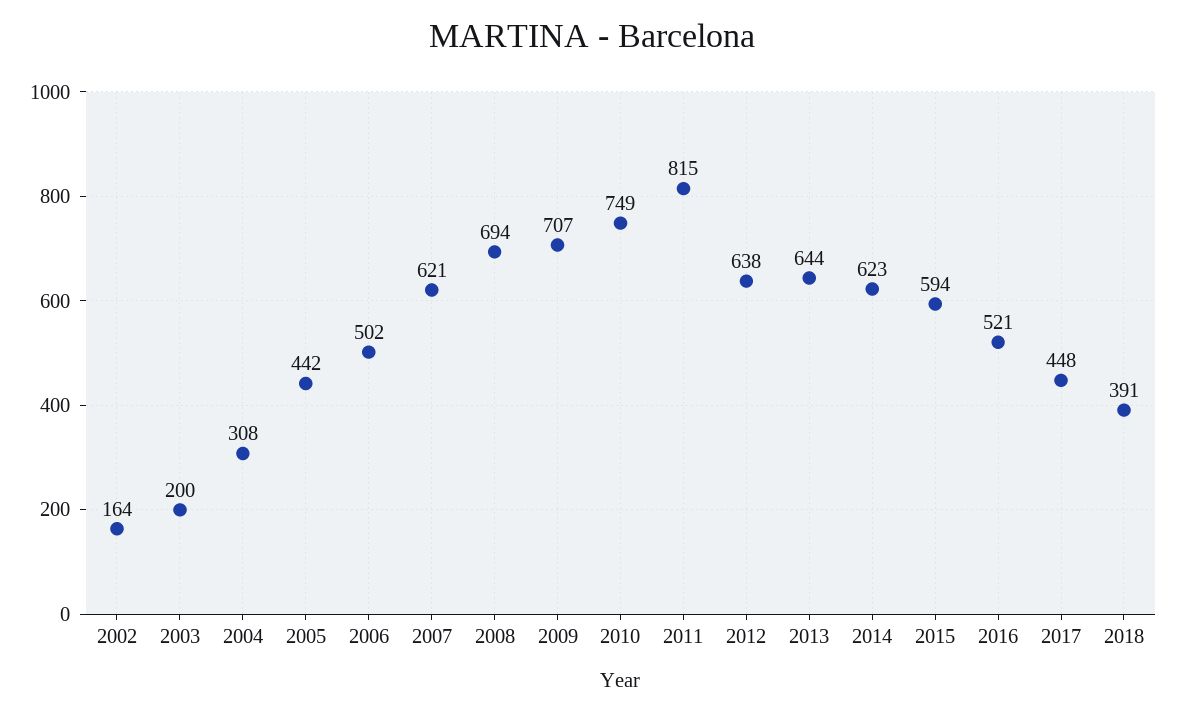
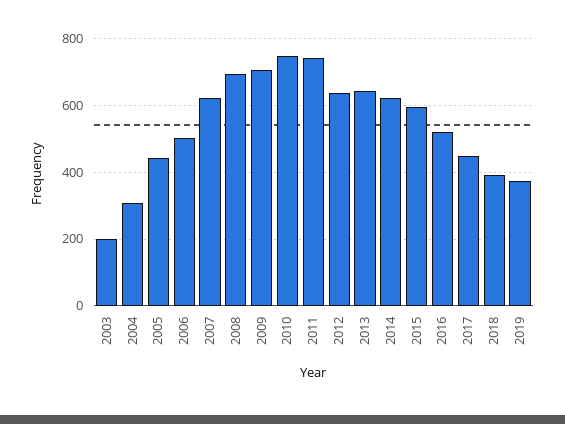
2002: 164 -> none
2011: 815 -> 740
2019: none -> 380

